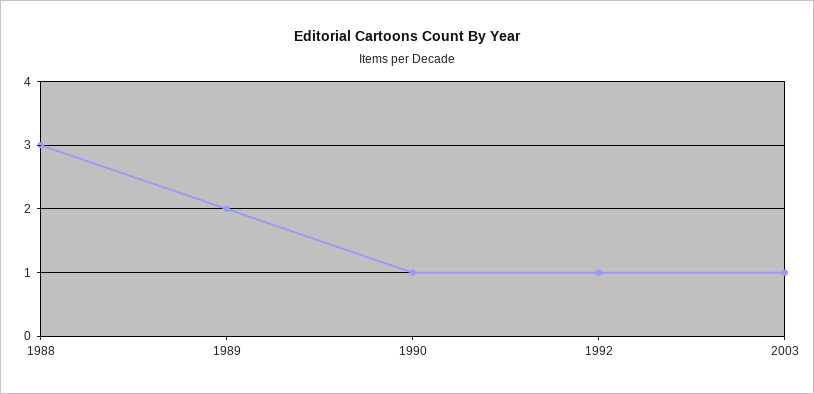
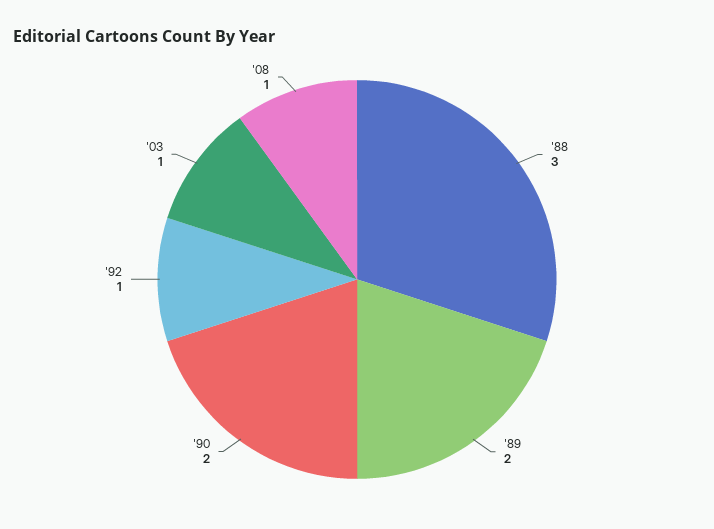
1990: 1 -> 2
'08: none -> 1

